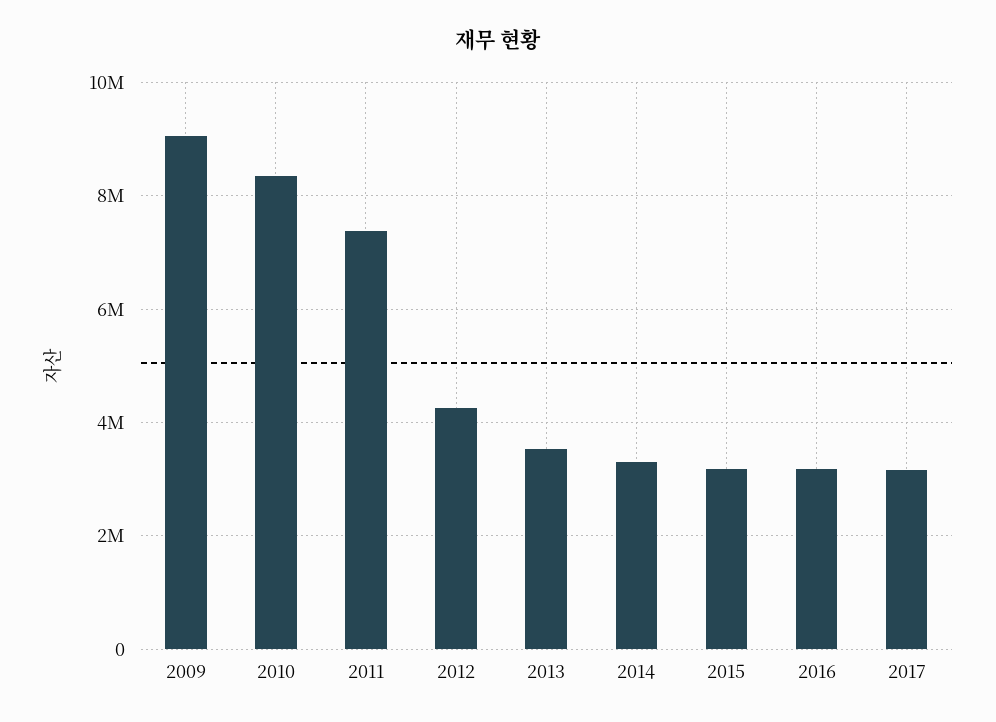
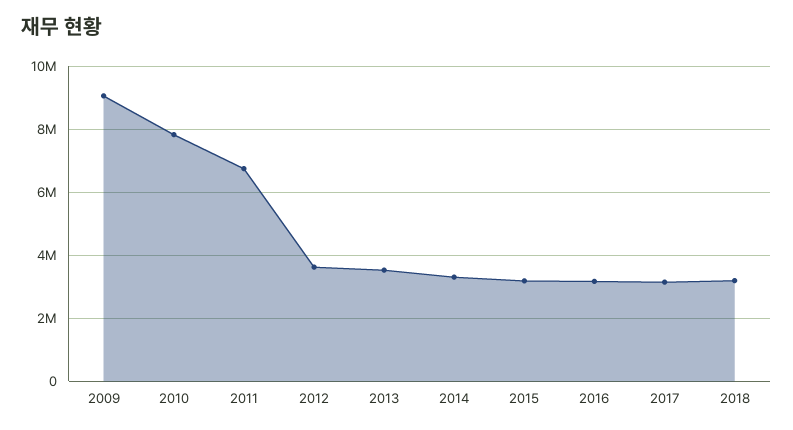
2010: 8400000 -> 7800000
2011: 7400000 -> 6800000
2012: 4200000 -> 3600000
2018: none -> 3200000

